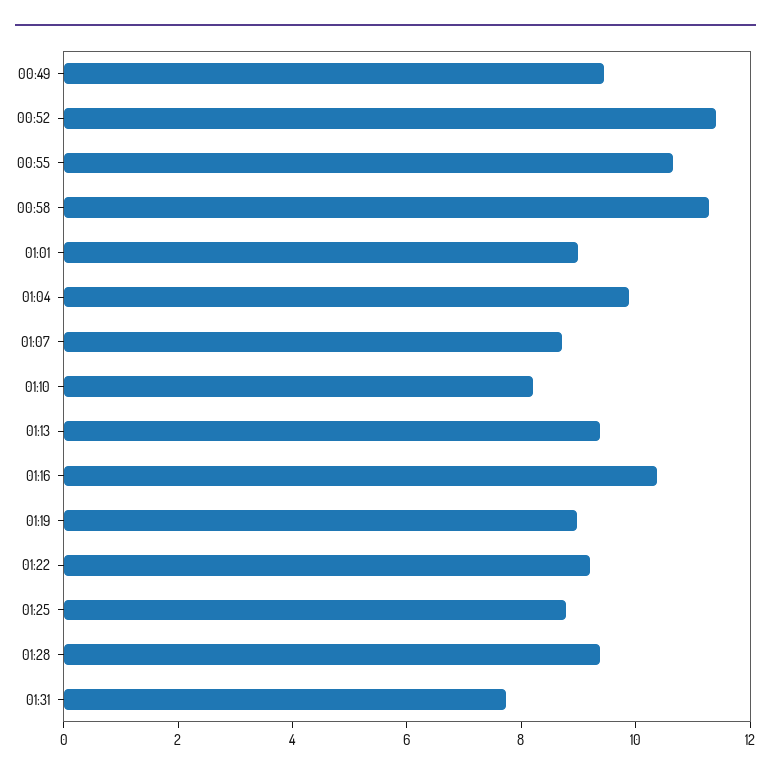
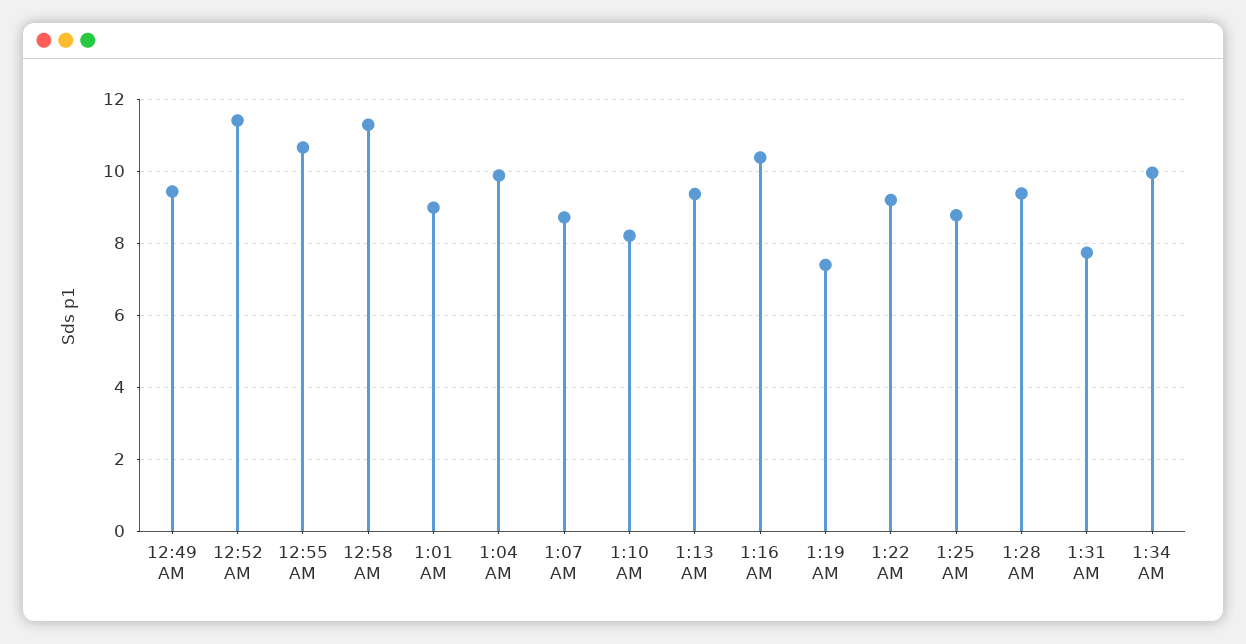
01:19: 9 -> 7.4
1:34 AM: none -> 10

